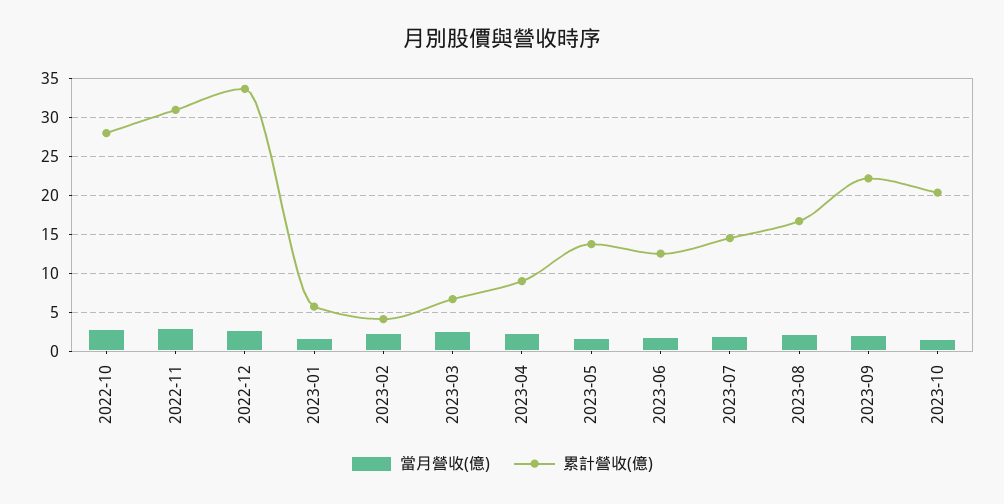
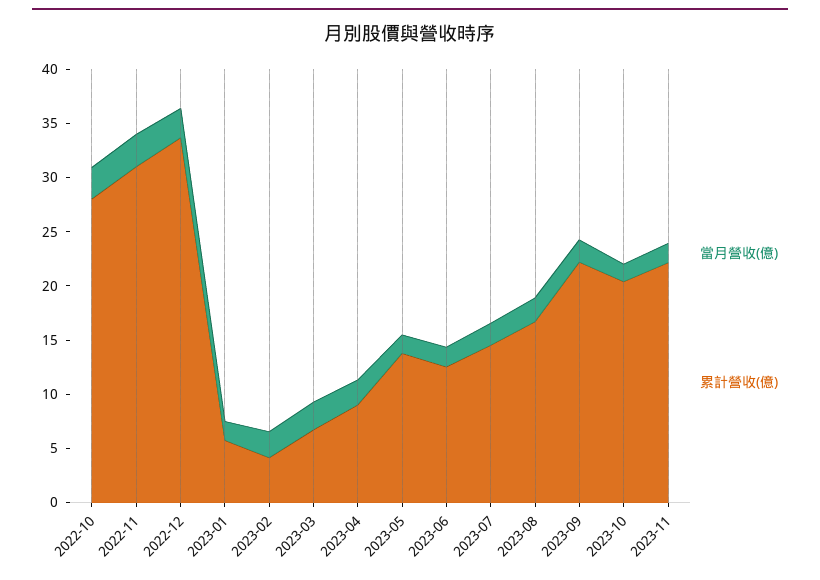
當月營收(億), 2023-11: none -> 2
累計營收(億), 2023-11: none -> 22

